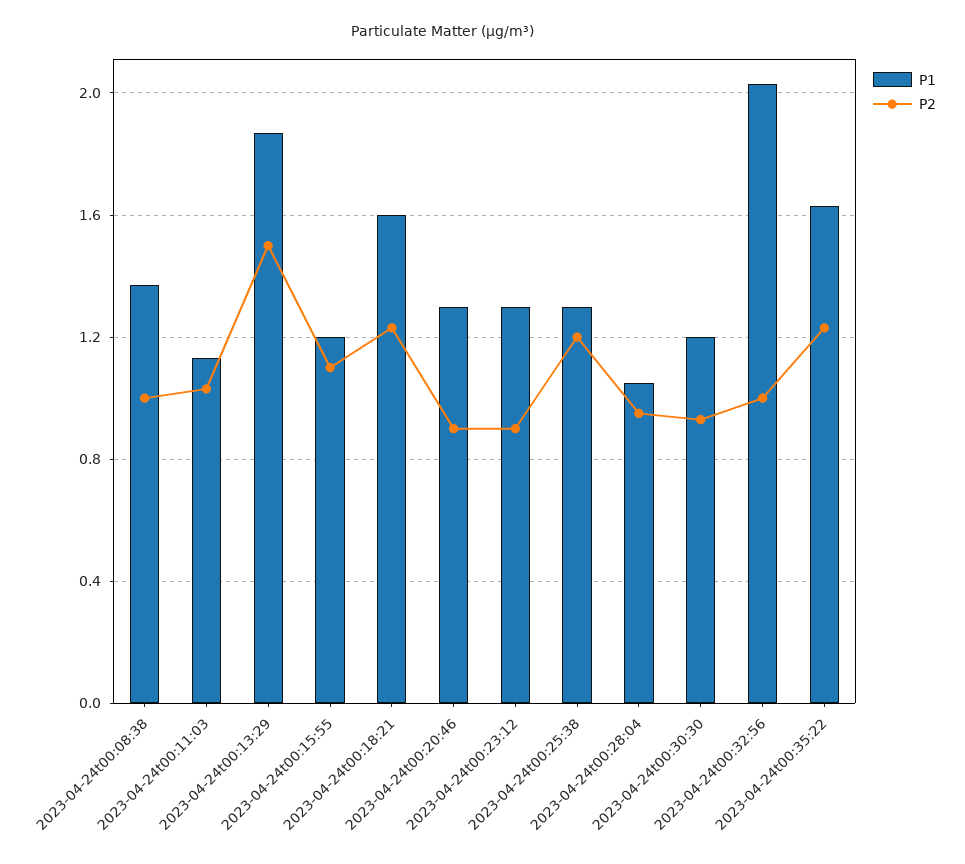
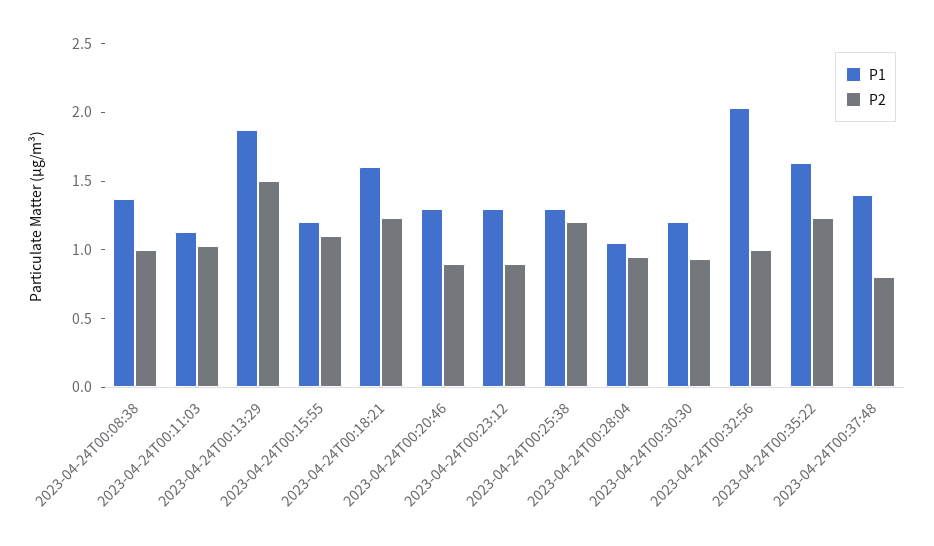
P1, 2023-04-24T00:37:48: none -> 1.4
P2, 2023-04-24T00:37:48: none -> 0.8

